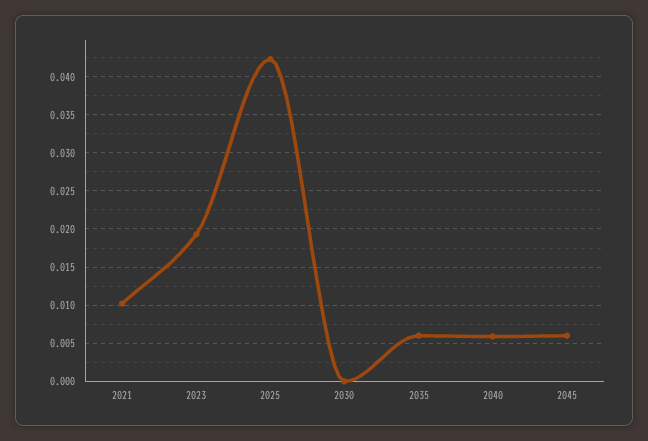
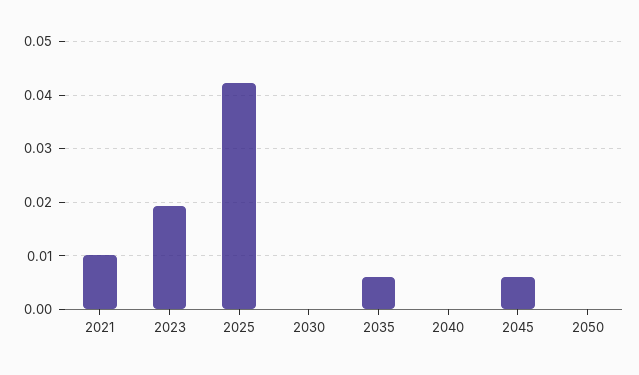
2040: 0.006 -> 0
2050: none -> 0

